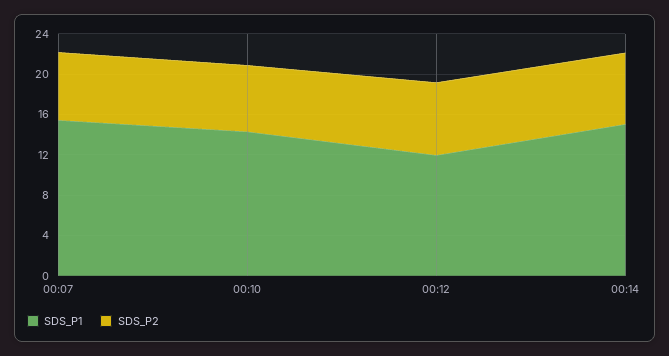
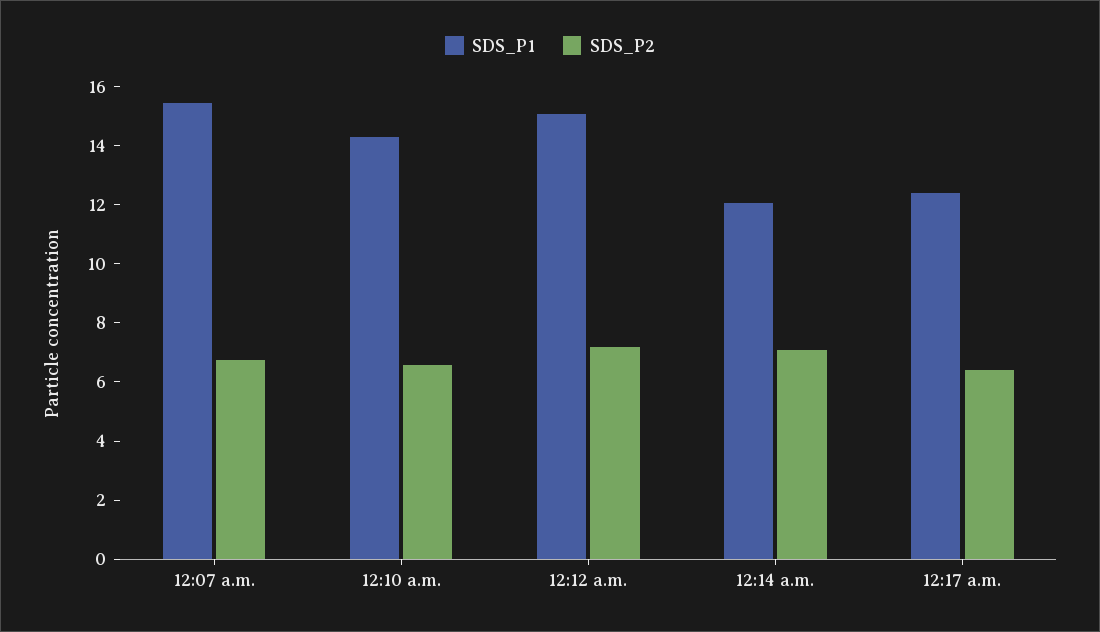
SDS_P1, 00:12: 12 -> 15
SDS_P1, 00:14: 15 -> 12
SDS_P1, 12:17 a.m.: none -> 12.5
SDS_P2, 12:17 a.m.: none -> 6.5

